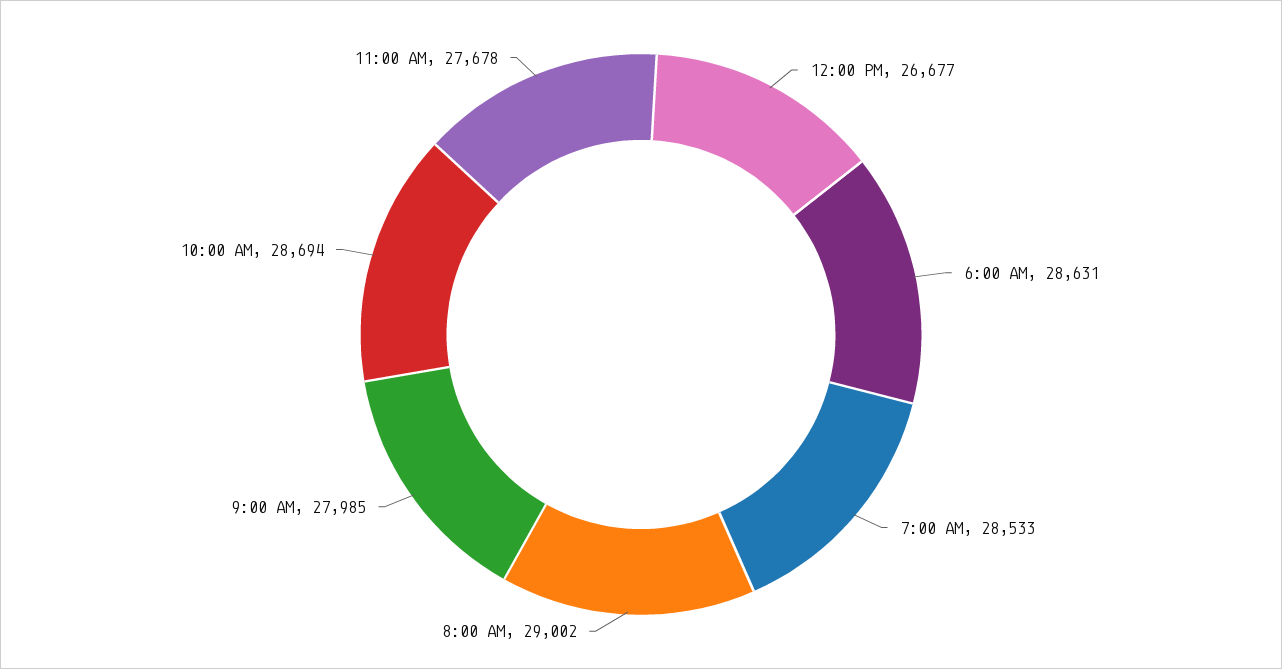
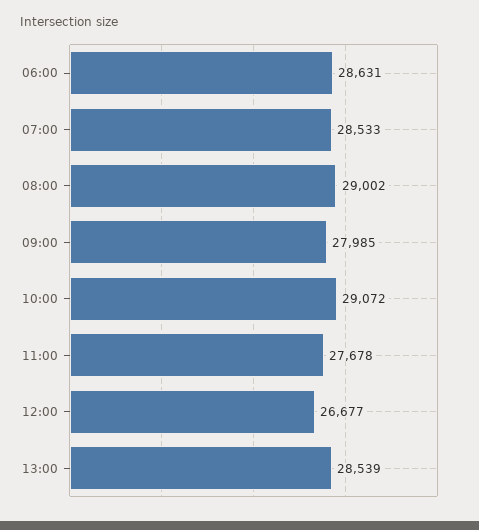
10:00 AM: 28694 -> 29072
13:00: none -> 28539

